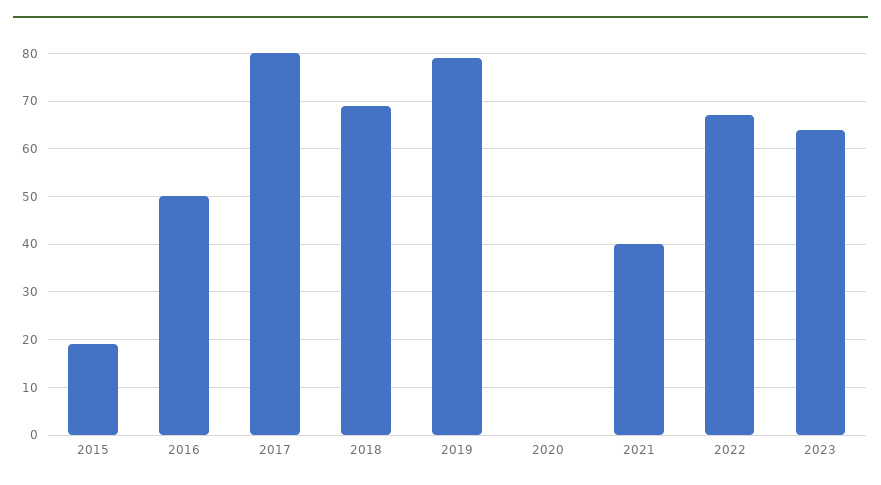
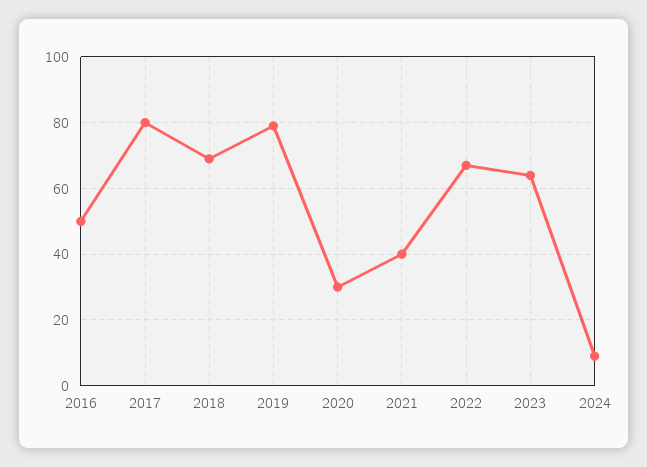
2015: 20 -> none
2020: 0 -> 30
2024: none -> 10

